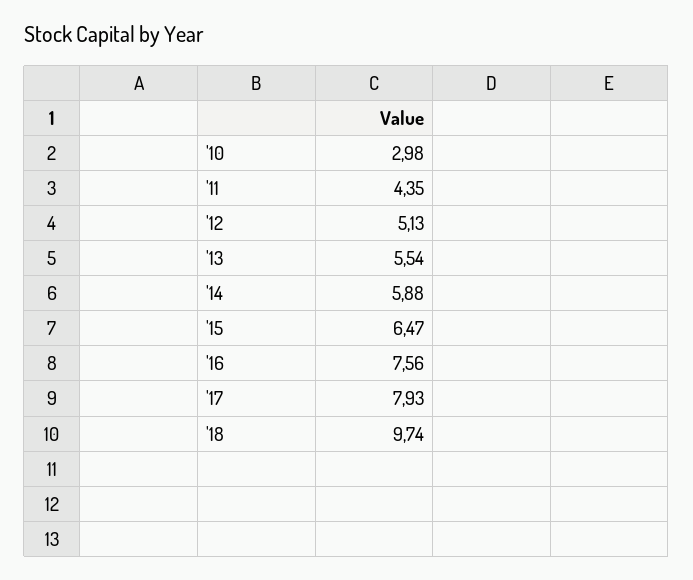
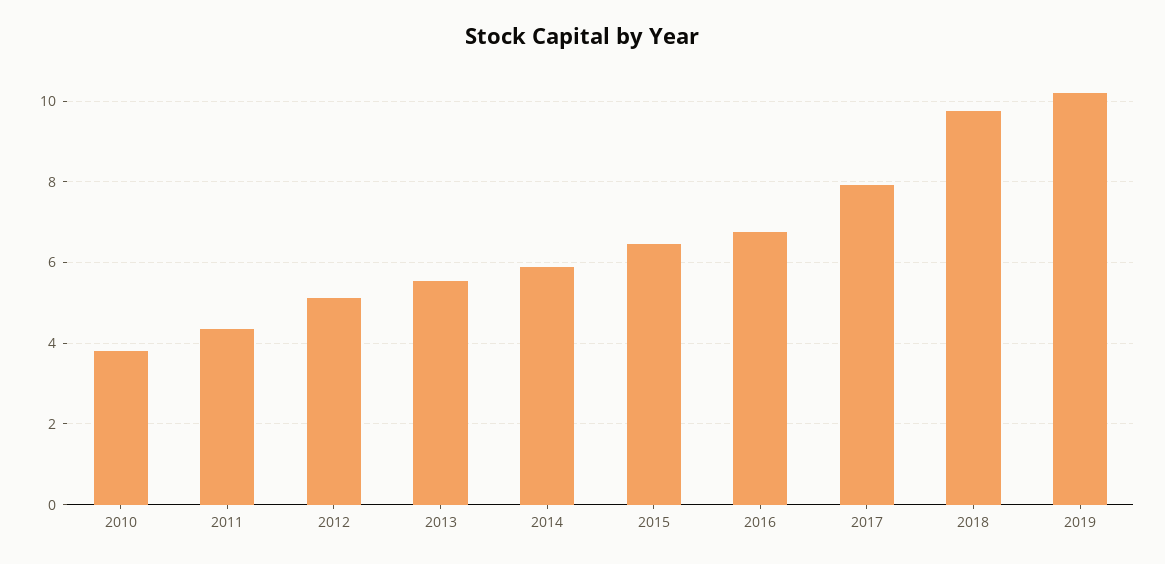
'10: 2.98 -> 3.8
'16: 7.56 -> 6.8
2019: none -> 10.2

